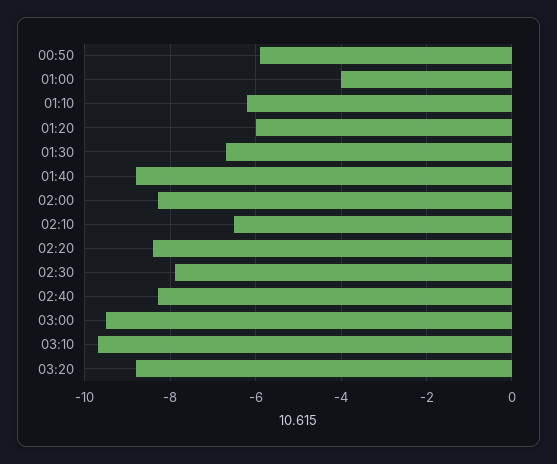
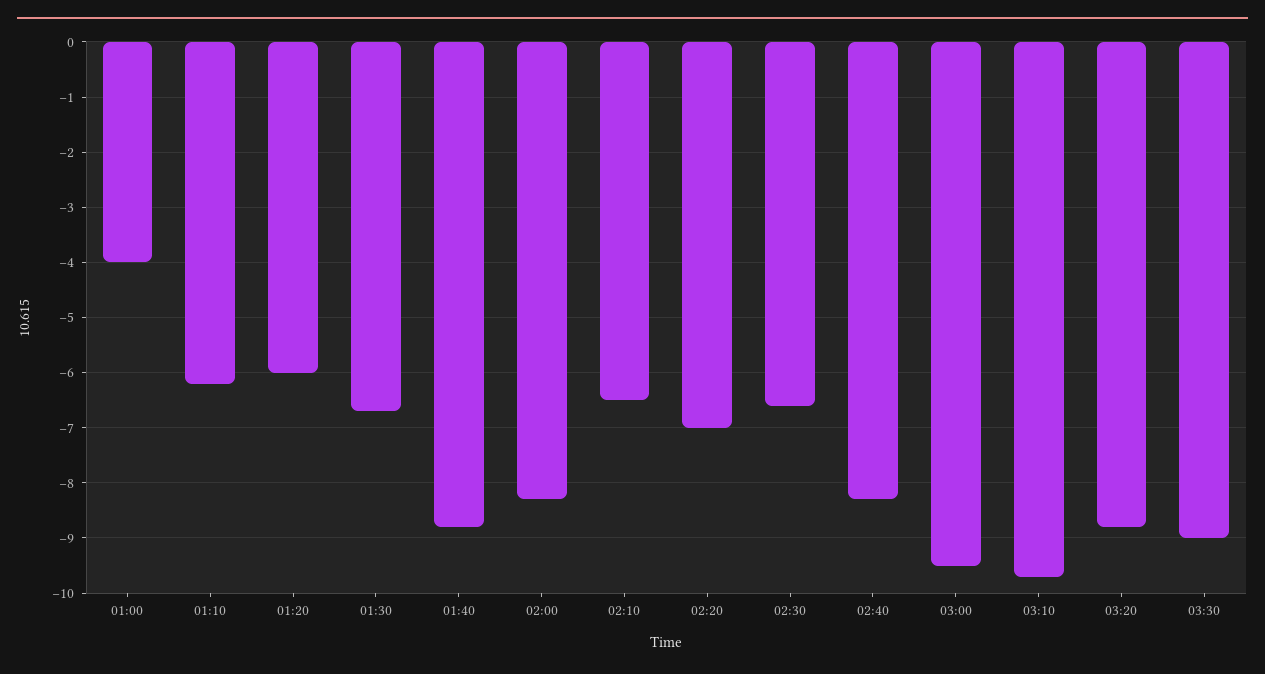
00:50: -6 -> none
02:20: -8.5 -> -7
02:30: -8 -> -6.5
03:30: none -> -9

